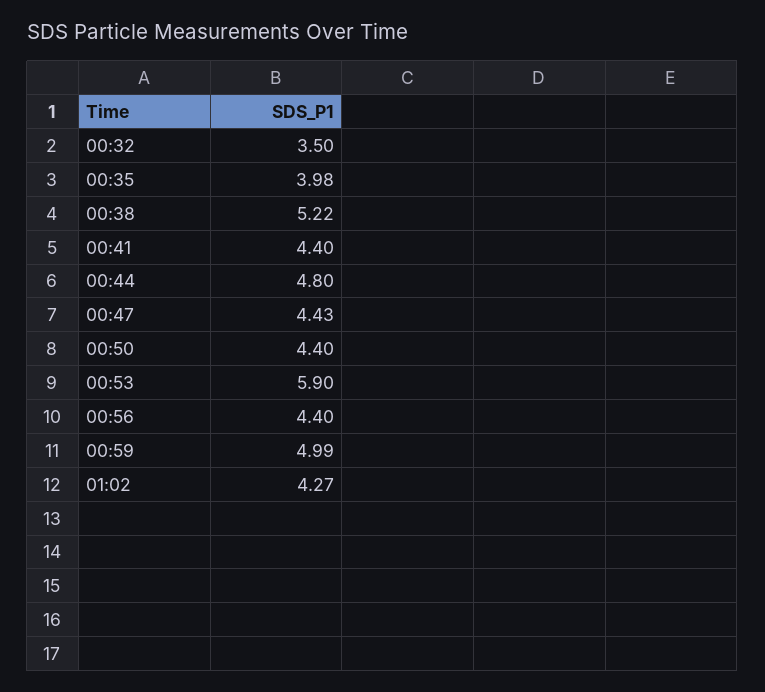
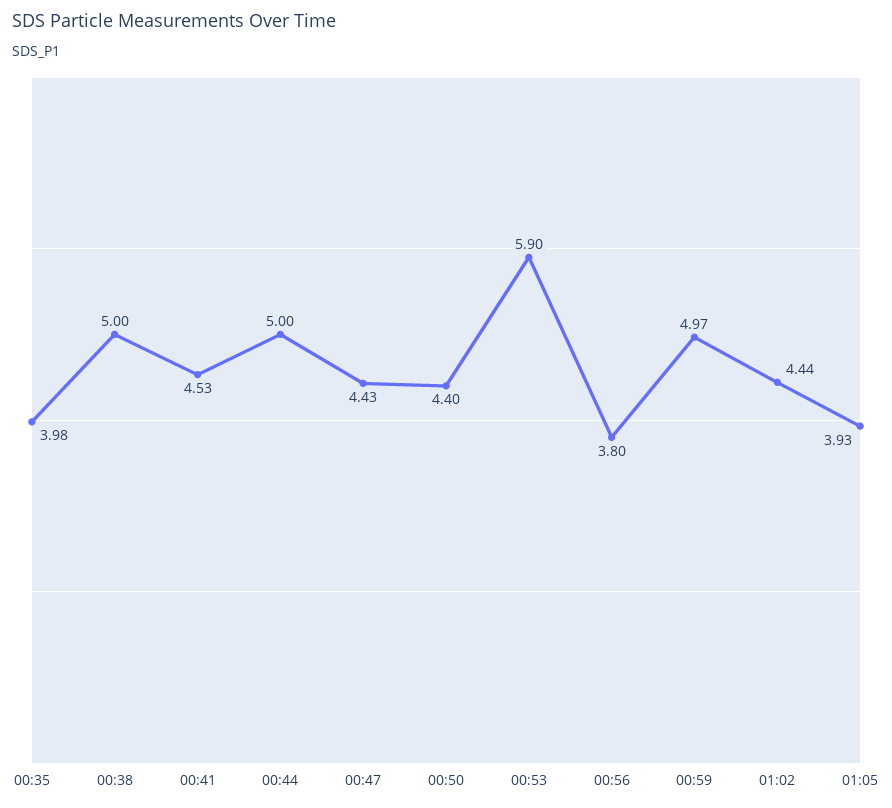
00:32: 3.5 -> none
00:38: 5.22 -> 5
00:41: 4.4 -> 4.53
00:44: 4.8 -> 5
00:56: 4.4 -> 3.8
00:59: 4.99 -> 4.97
01:02: 4.27 -> 4.44
01:05: none -> 3.93

